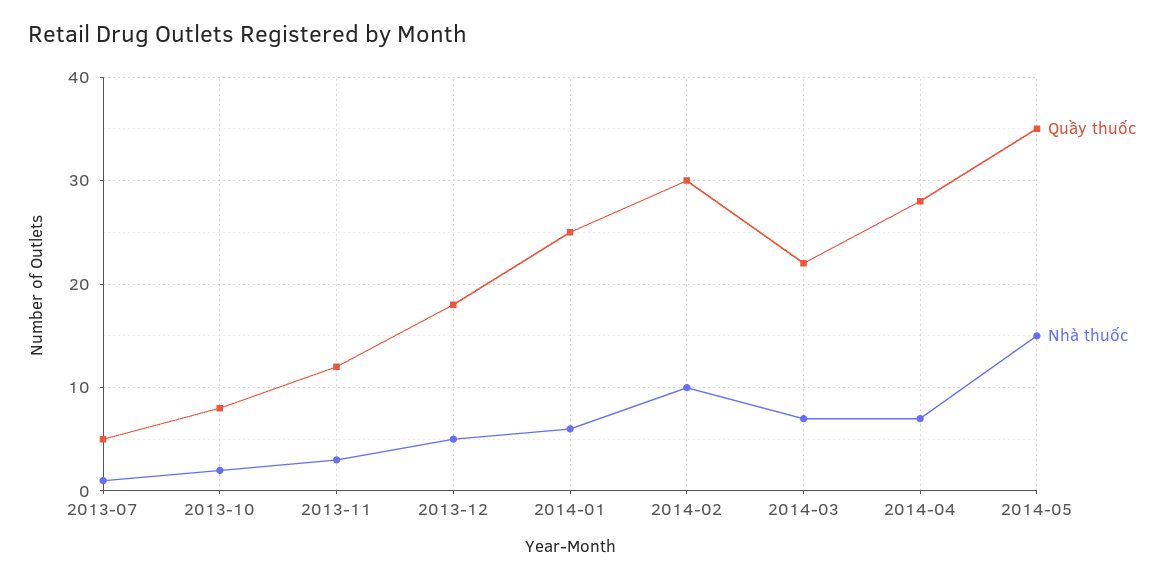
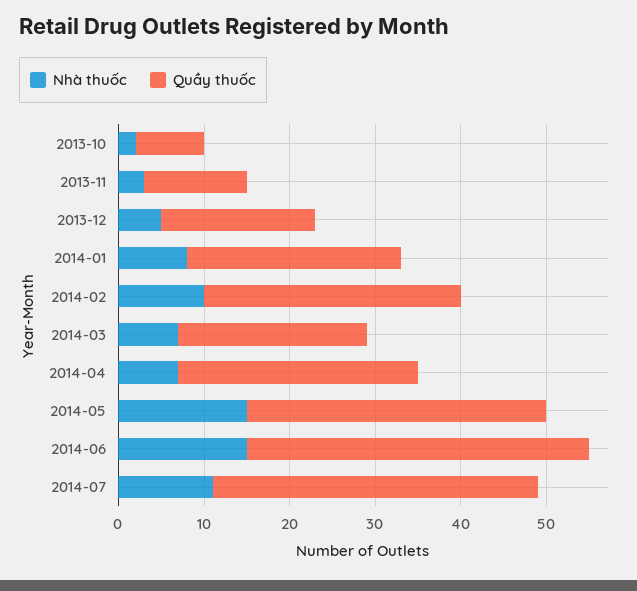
Quầy thuốc, 2013-07: 5 -> none
Nhà thuốc, 2013-07: 1 -> none
Nhà thuốc, 2014-01: 6 -> 8
Nhà thuốc, 2014-06: none -> 15
Quầy thuốc, 2014-06: none -> 40
Nhà thuốc, 2014-07: none -> 11
Quầy thuốc, 2014-07: none -> 38

